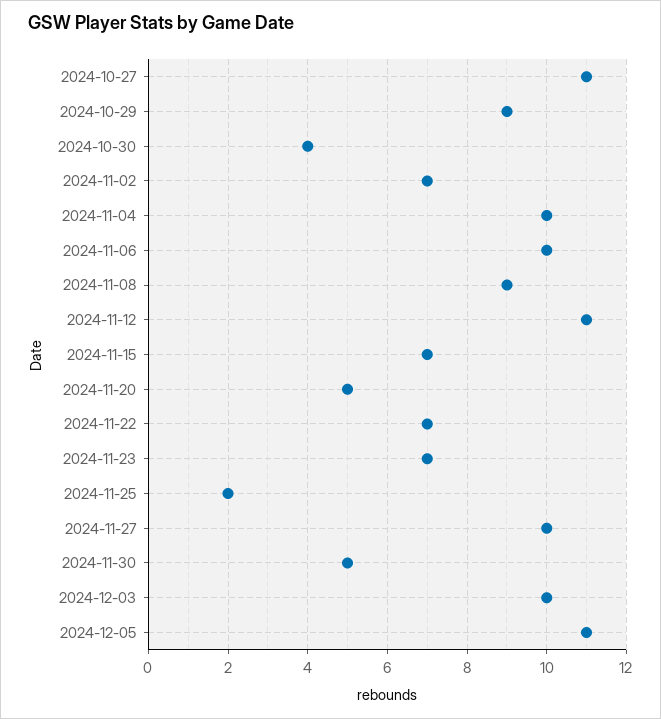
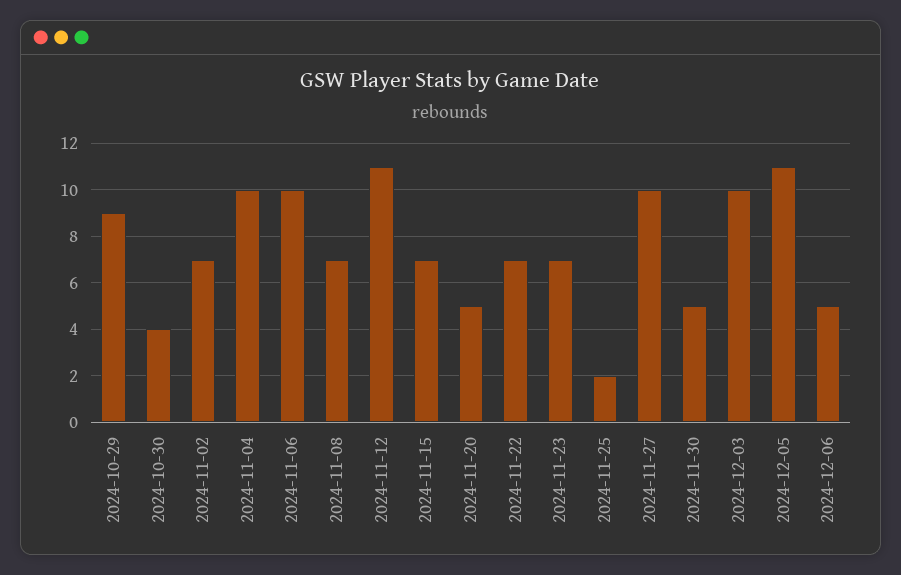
2024-10-27: 11 -> none
2024-11-08: 9 -> 7
2024-12-06: none -> 5

